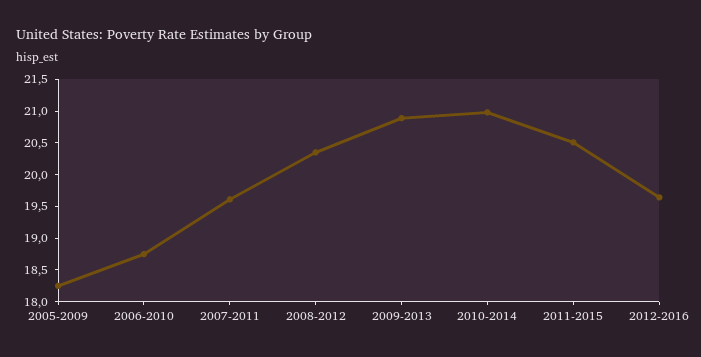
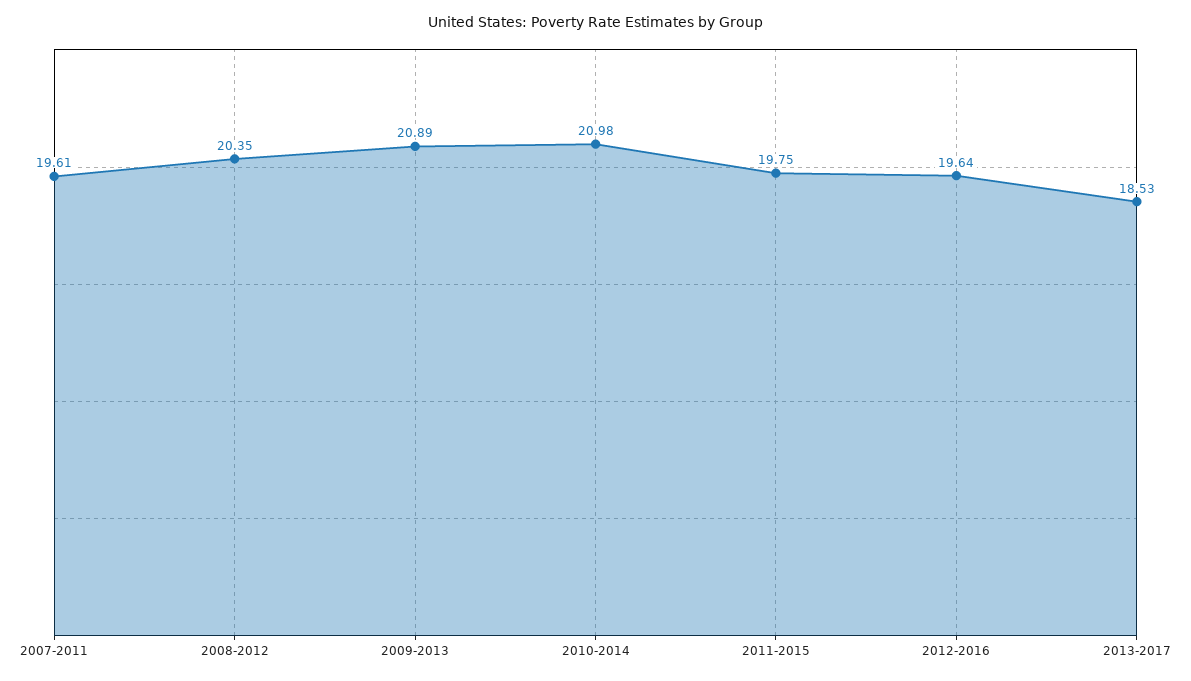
2005-2009: 18.25 -> none
2006-2010: 18.75 -> none
2011-2015: 20.5 -> 19.75
2013-2017: none -> 18.53

